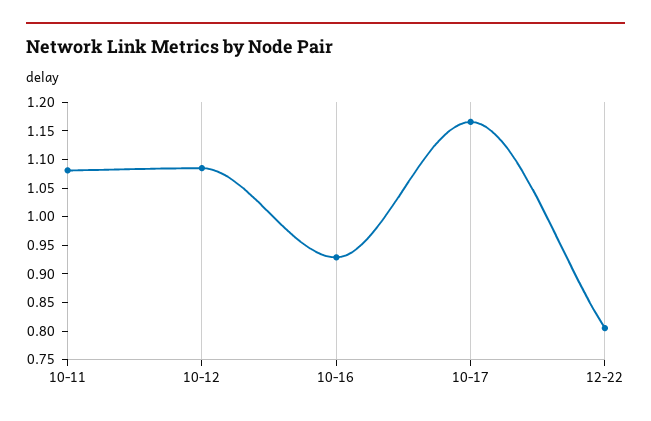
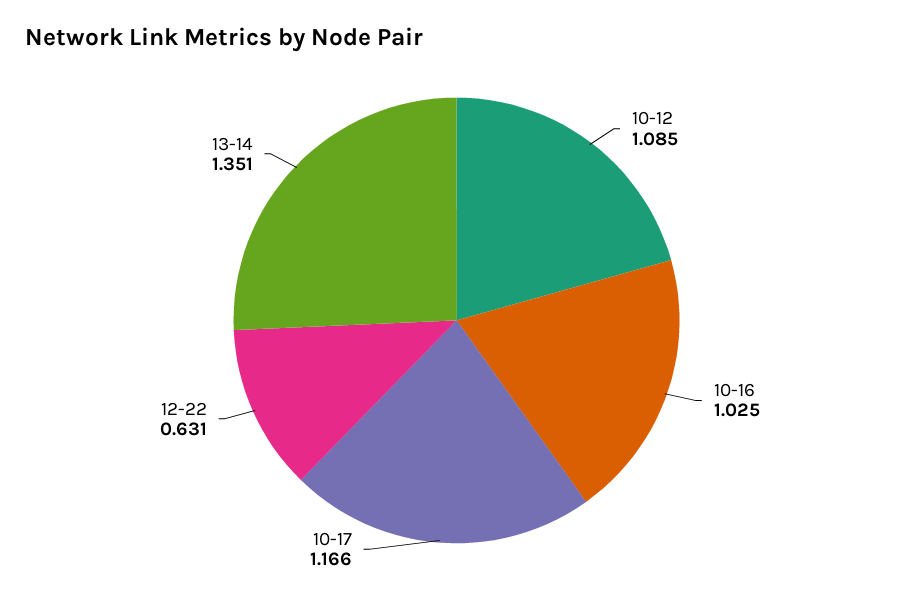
10-11: 1.075 -> none
10-16: 0.925 -> 1.025
12-22: 0.8 -> 0.631
13-14: none -> 1.351

